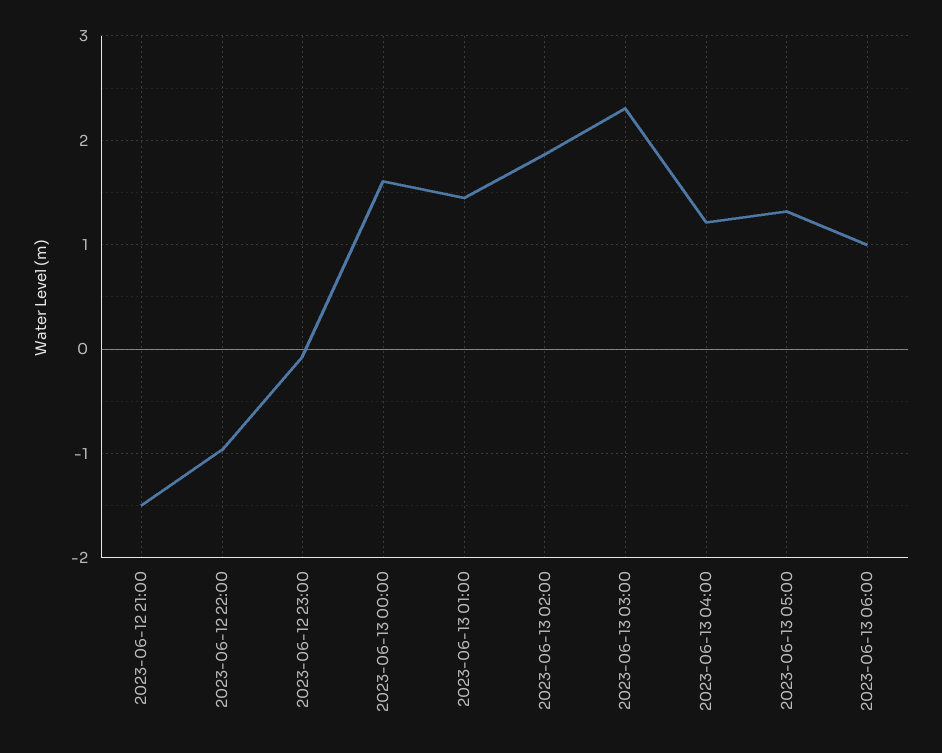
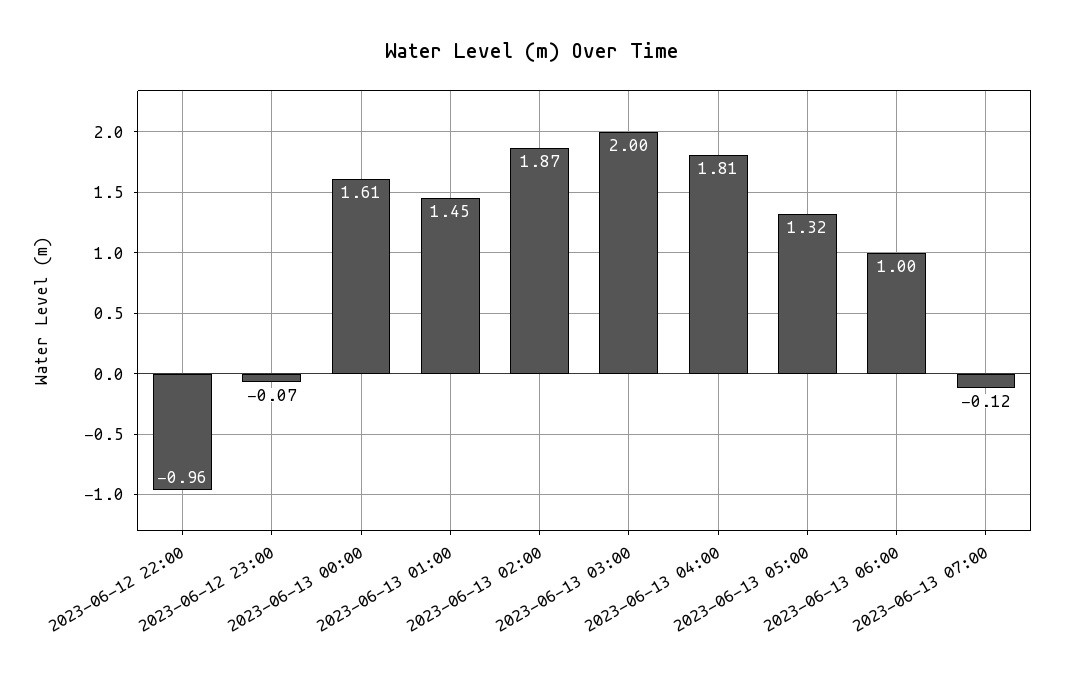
2023-06-12 21:00: -1.5 -> none
2023-06-13 03:00: 2.3 -> 2
2023-06-13 04:00: 1.2 -> 1.81
2023-06-13 07:00: none -> -0.12

